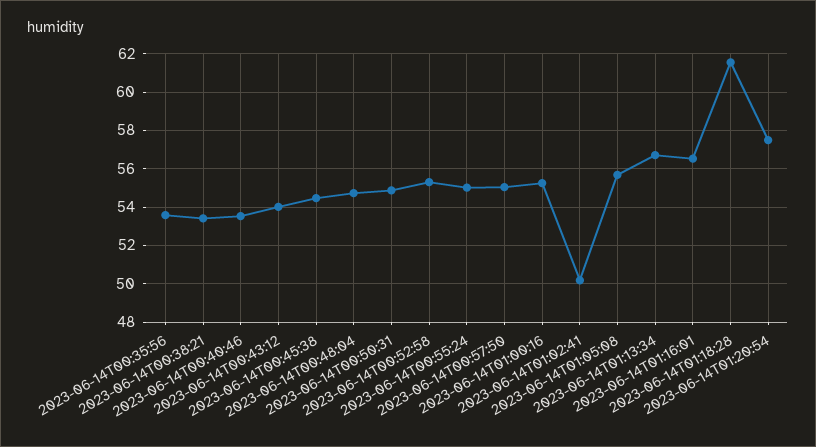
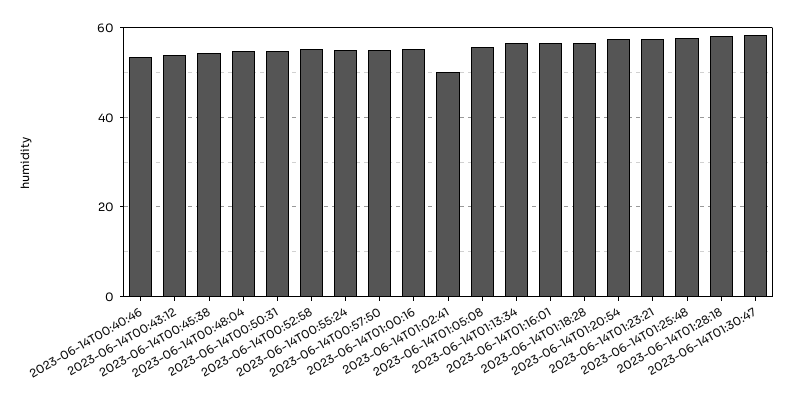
2023-06-14T00:35:56: 53.5 -> none
2023-06-14T00:38:21: 53.5 -> none
2023-06-14T01:18:28: 61.5 -> 56
2023-06-14T01:23:21: none -> 58
2023-06-14T01:25:48: none -> 58
2023-06-14T01:28:18: none -> 58
2023-06-14T01:30:47: none -> 58

